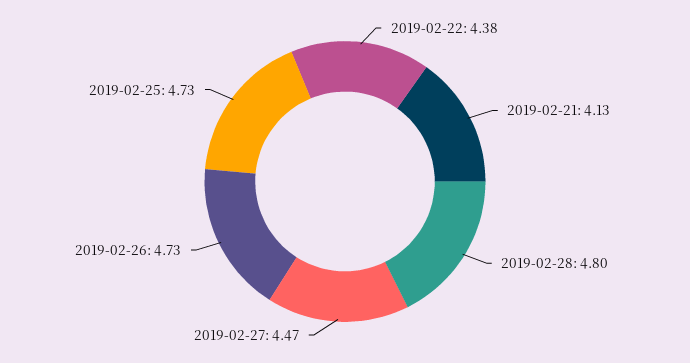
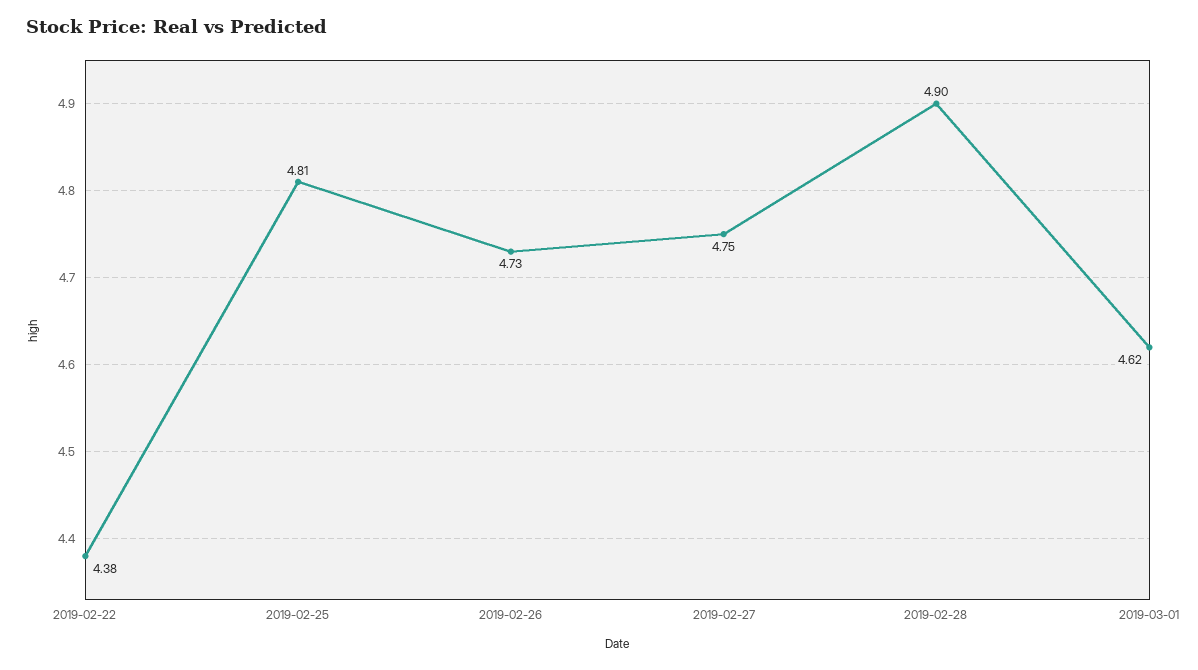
2019-02-21: 4.13 -> none
2019-02-28: 4.8 -> 4.9
2019-02-27: 4.47 -> 4.75
2019-02-25: 4.73 -> 4.81
2019-03-01: none -> 4.62

